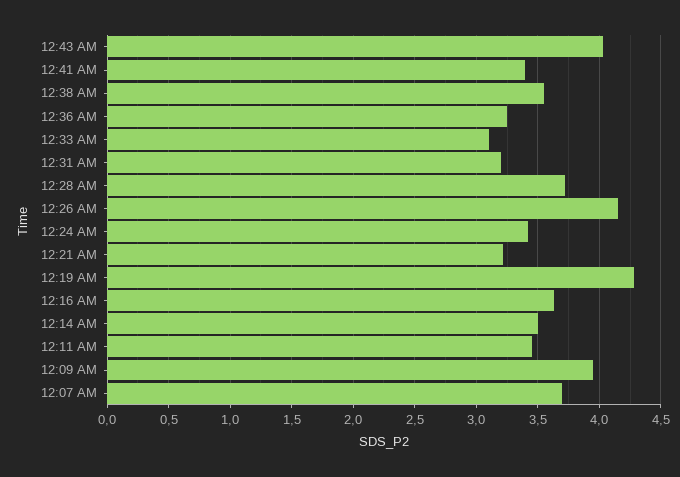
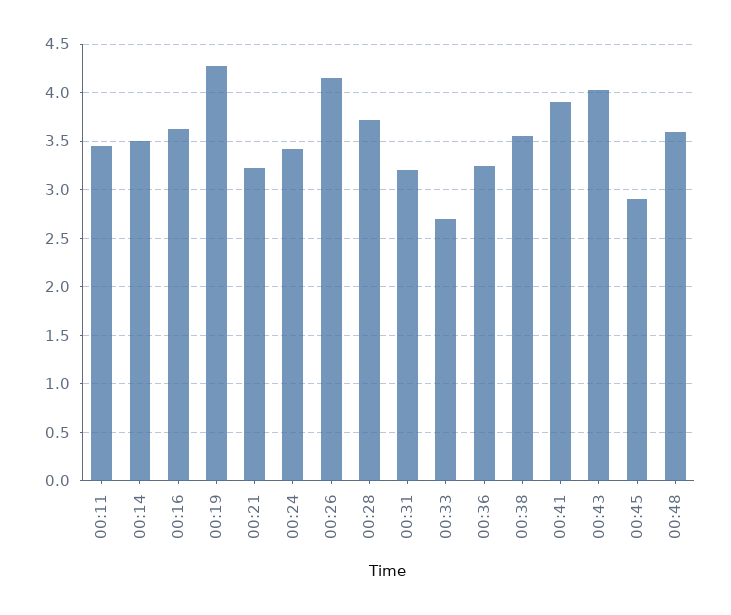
12:41 AM: 3.4 -> 3.9
12:33 AM: 3.1 -> 2.7
12:09 AM: 3.95 -> none
12:07 AM: 3.7 -> none
00:45: none -> 2.9
00:48: none -> 3.6

